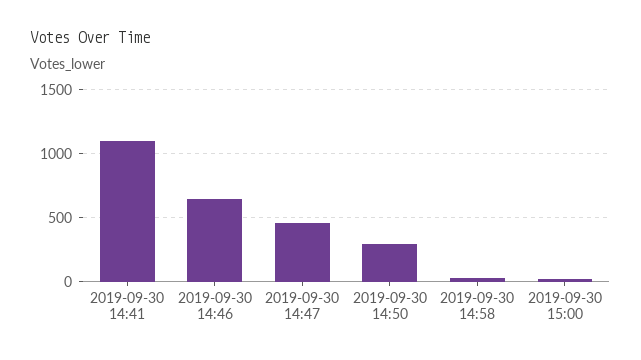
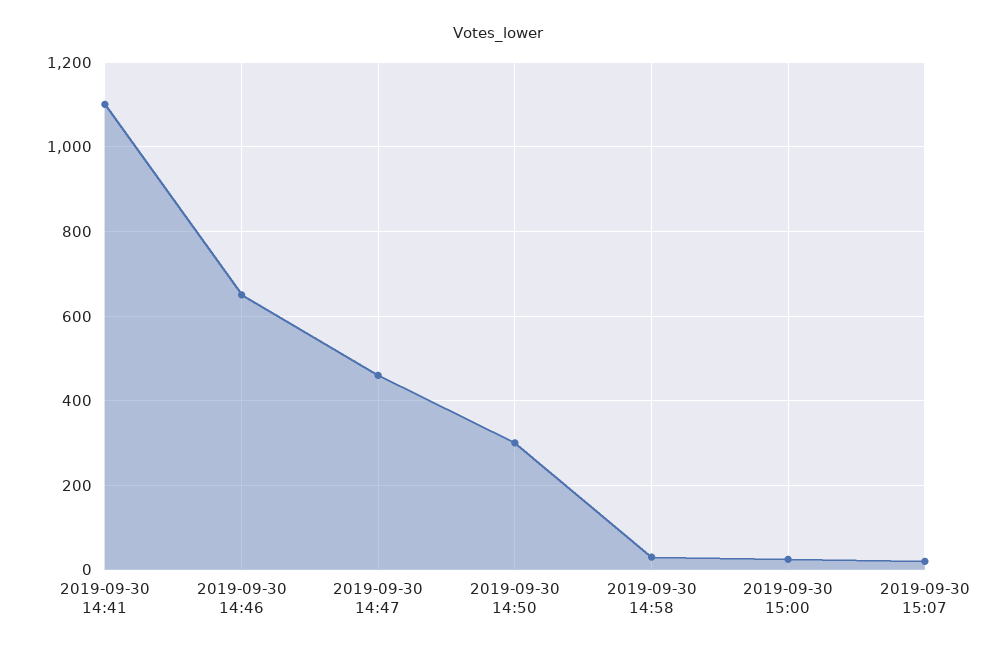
2019-09-30 15:07: none -> 20

